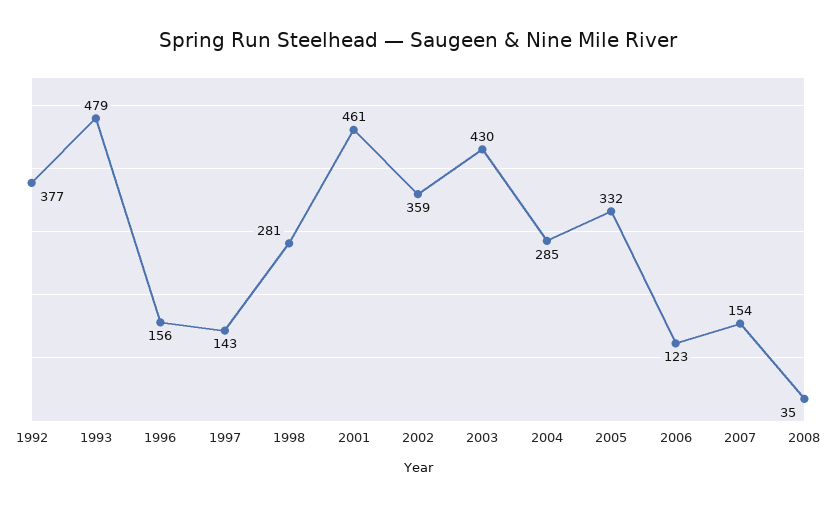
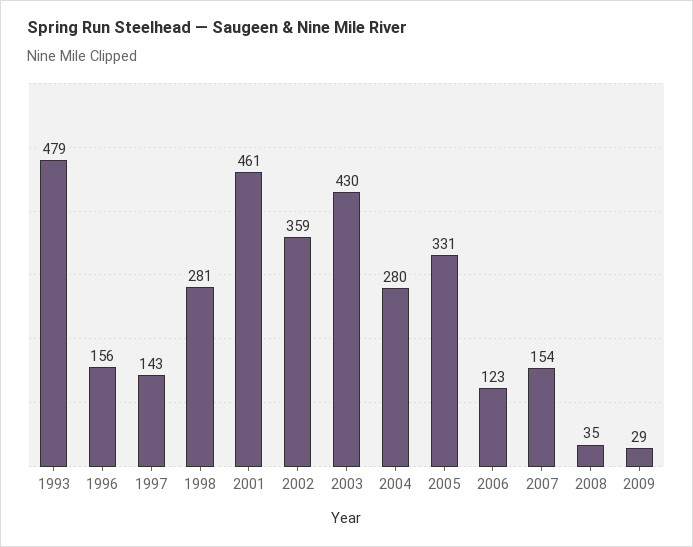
1992: 377 -> none
2004: 285 -> 280
2005: 332 -> 331
2009: none -> 29

